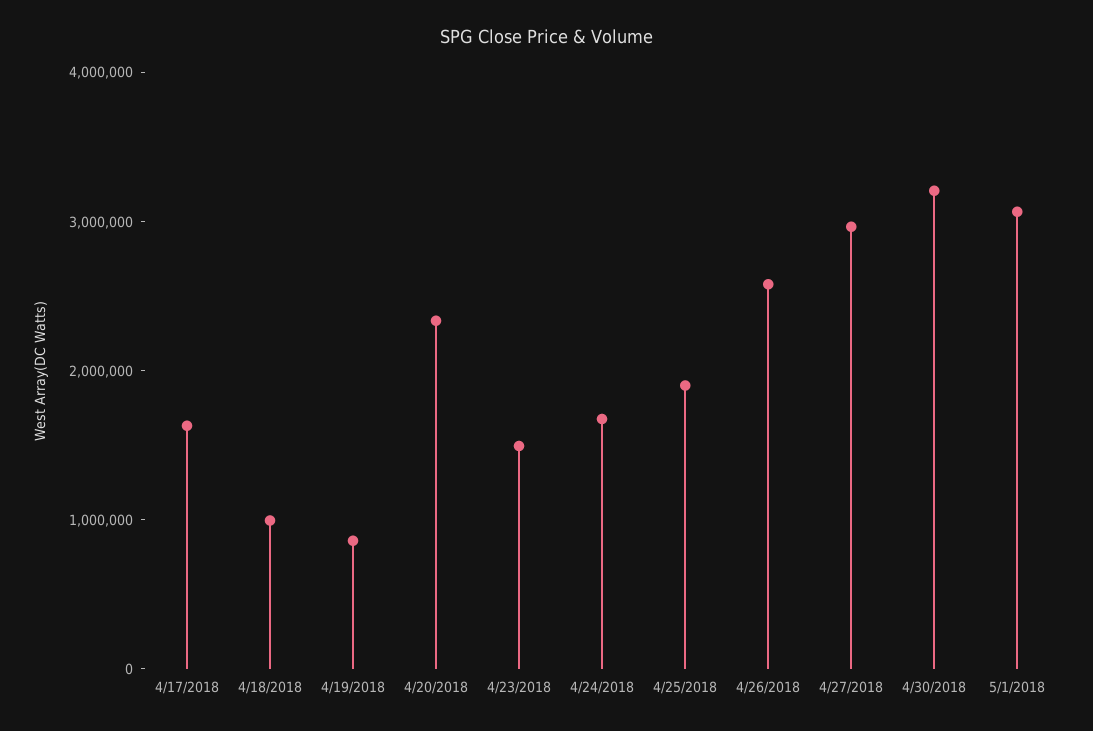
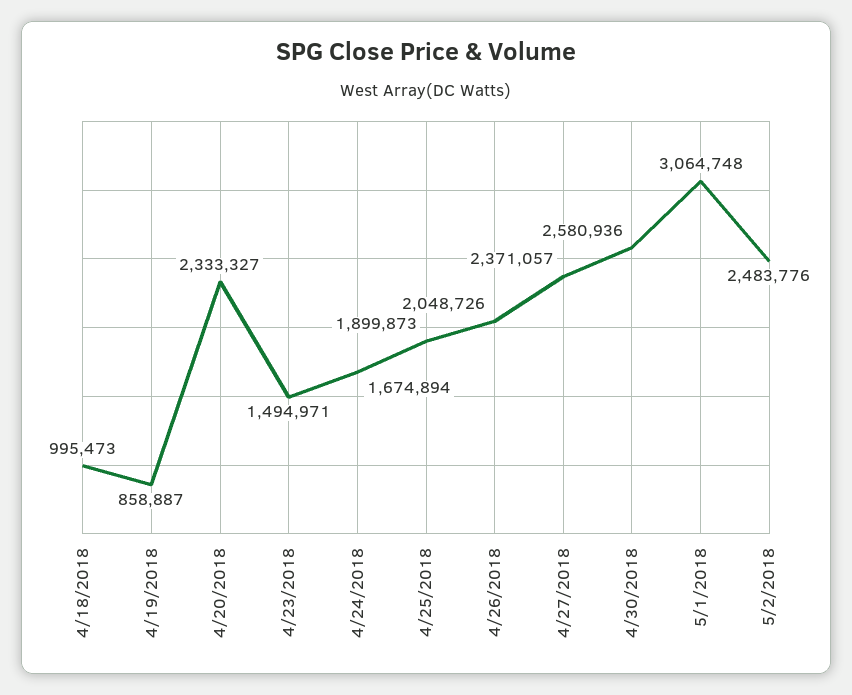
4/17/2018: 1600000 -> none
4/26/2018: 2600000 -> 2048726
4/27/2018: 3000000 -> 2371057
4/30/2018: 3200000 -> 2580936
5/2/2018: none -> 2483776

